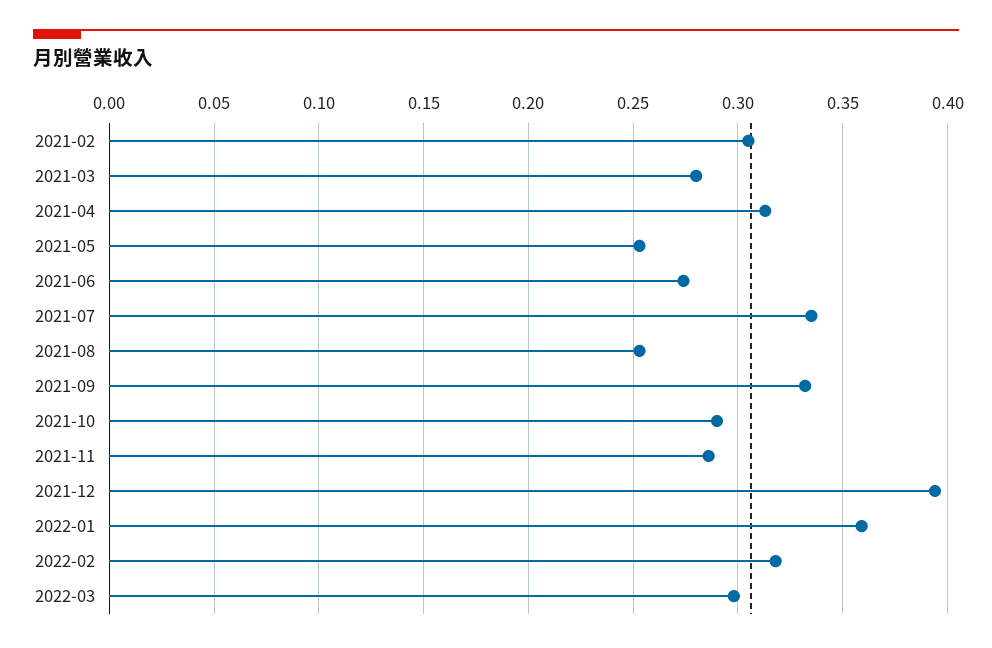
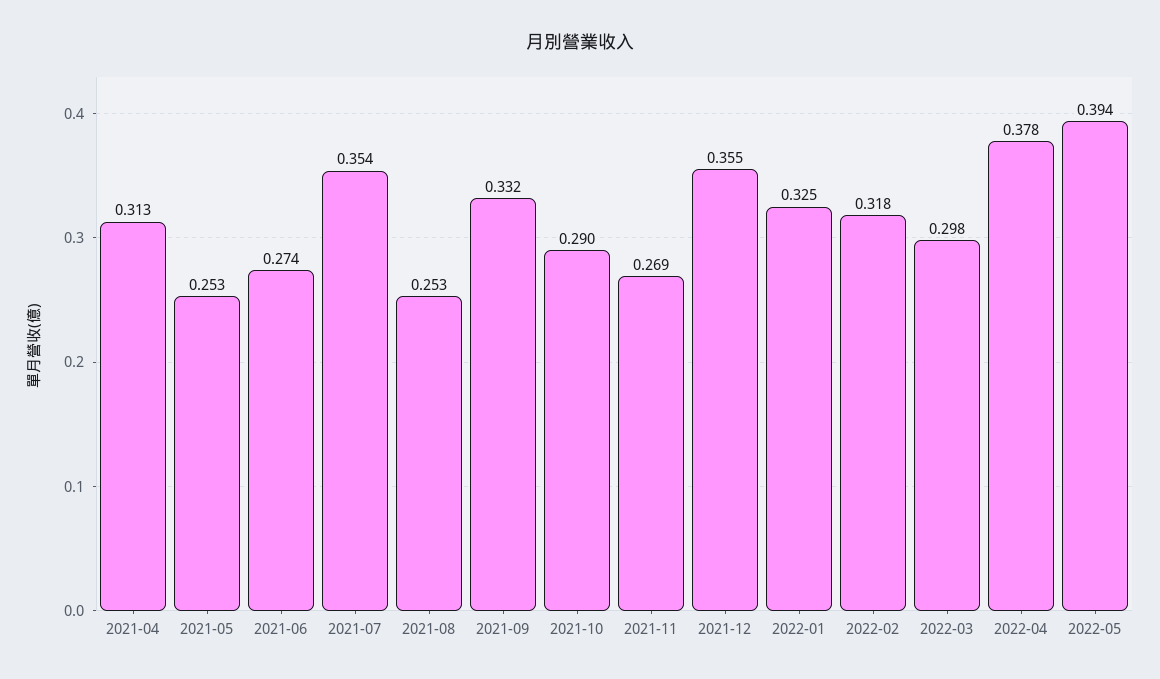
2021-02: 0.305 -> none
2021-03: 0.28 -> none
2021-07: 0.335 -> 0.354
2021-11: 0.285 -> 0.269
2021-12: 0.395 -> 0.355
2022-01: 0.36 -> 0.325
2022-04: none -> 0.378
2022-05: none -> 0.394

